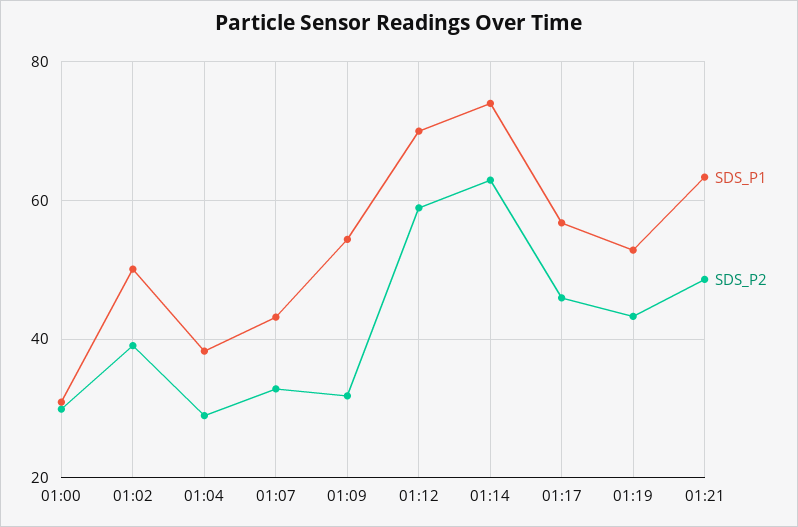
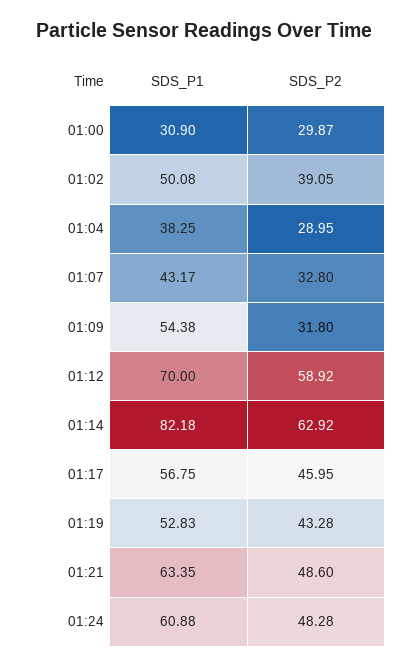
SDS_P1, 01:14: 74 -> 82.18
SDS_P1, 01:24: none -> 60.88
SDS_P2, 01:24: none -> 48.28

